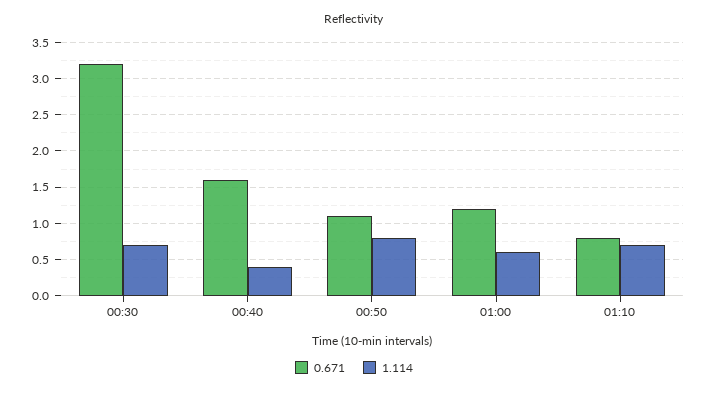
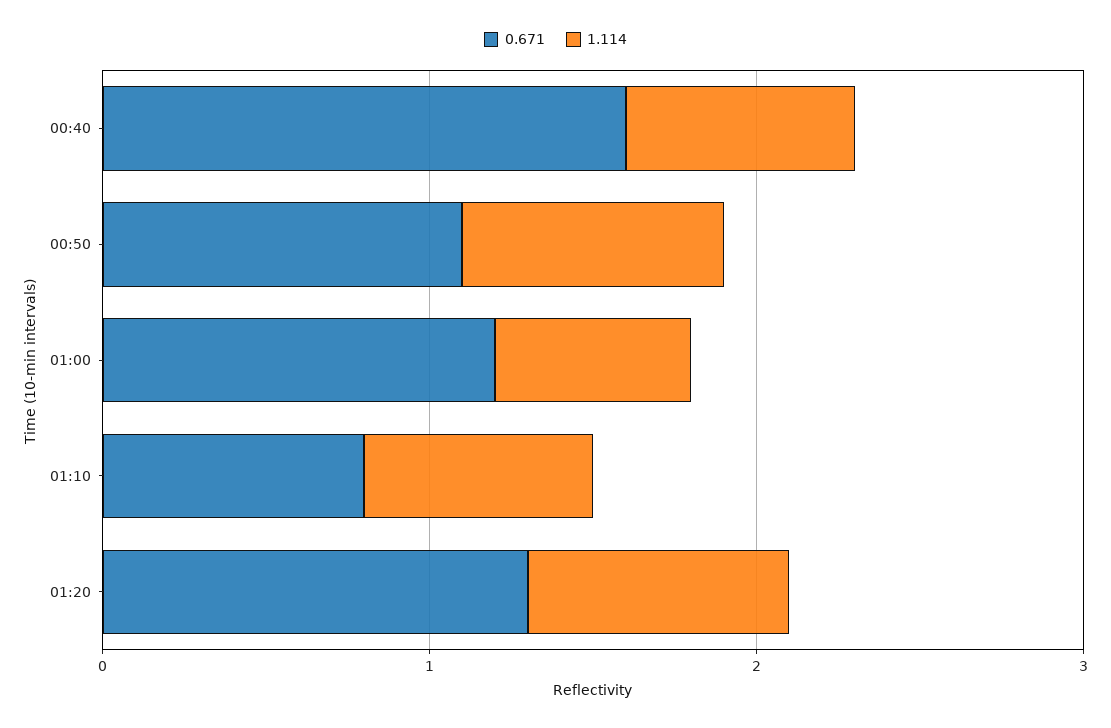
0.671, 00:30: 3.2 -> none
1.114, 00:30: 0.7 -> none
1.114, 00:40: 0.4 -> 0.7
0.671, 01:20: none -> 1.3
1.114, 01:20: none -> 0.8

